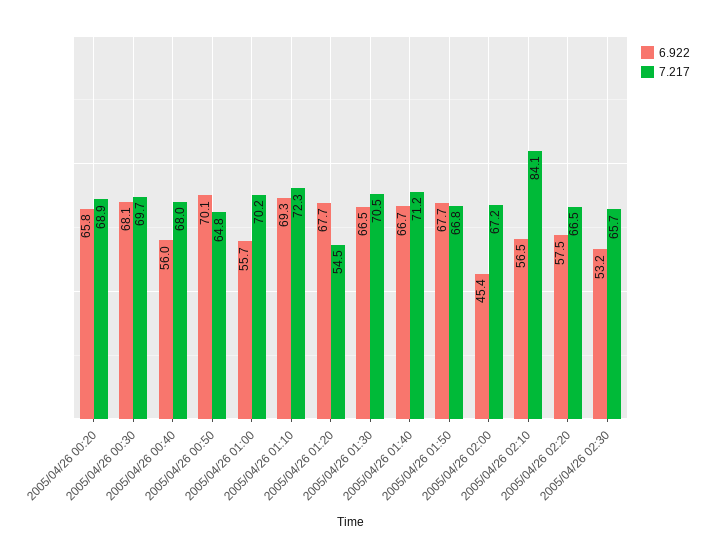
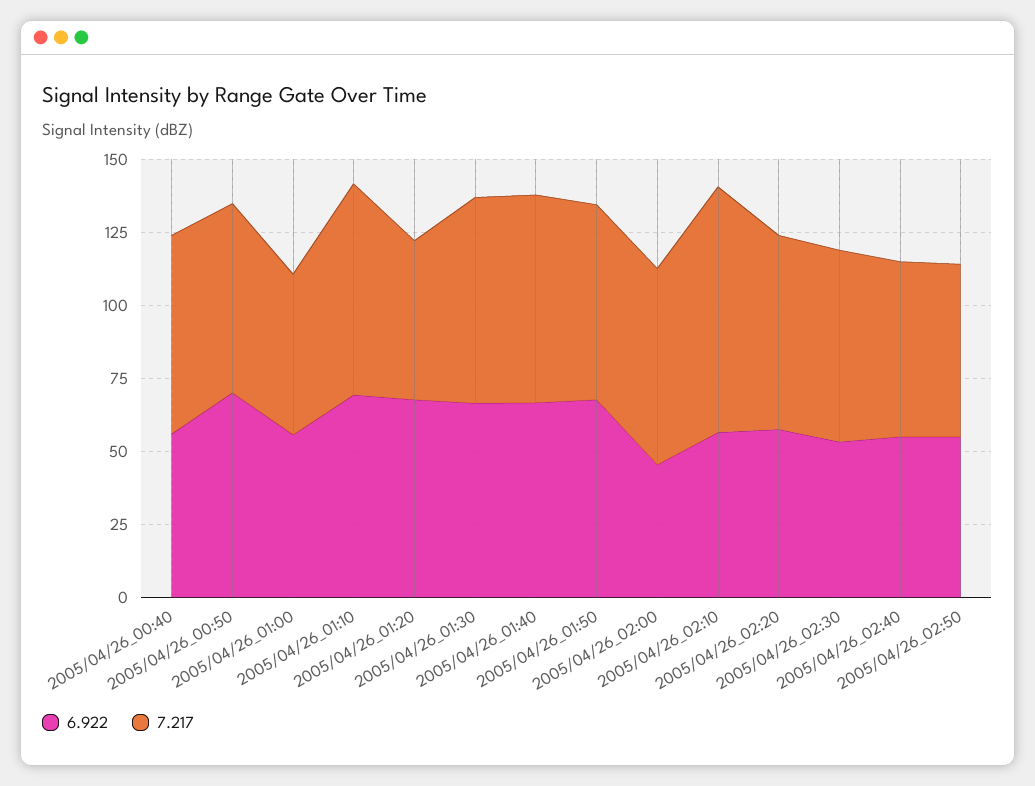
6.922, 2005/04/26 00:20: 65.8 -> none
7.217, 2005/04/26 00:20: 68.9 -> none
6.922, 2005/04/26 00:30: 68.1 -> none
7.217, 2005/04/26 00:30: 69.7 -> none
7.217, 2005/04/26 01:00: 70.2 -> 55
6.922, 2005/04/26_02:40: none -> 55
7.217, 2005/04/26_02:40: none -> 60
6.922, 2005/04/26_02:50: none -> 55
7.217, 2005/04/26_02:50: none -> 60

